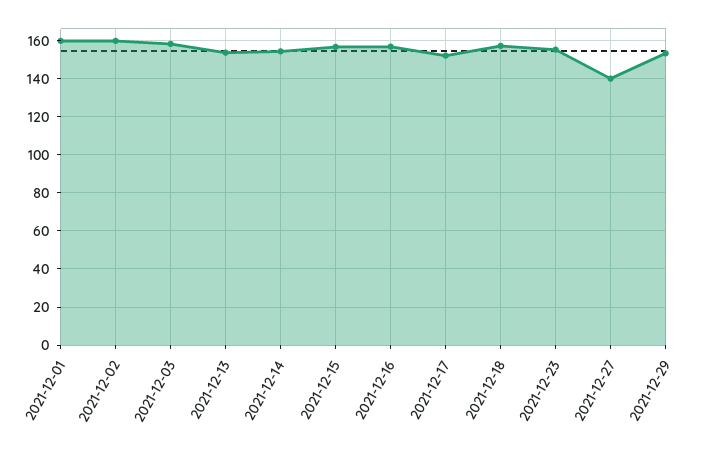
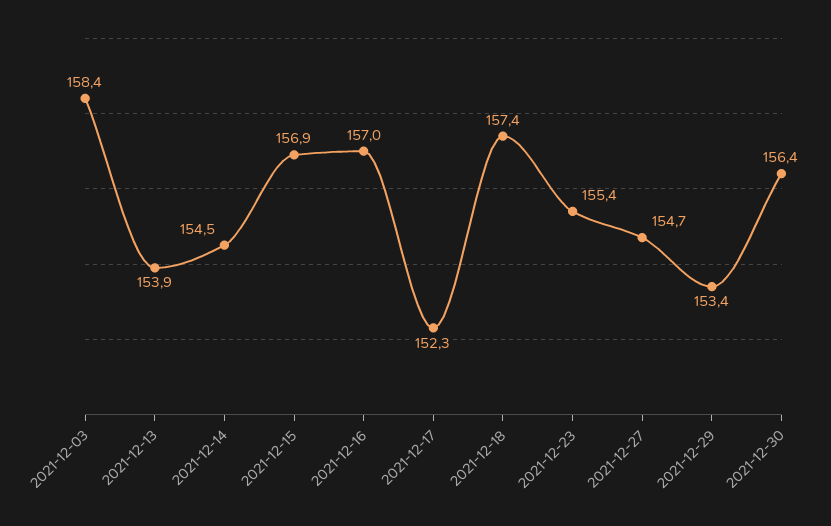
2021-12-01: 160 -> none
2021-12-02: 160 -> none
2021-12-27: 140 -> 154.7
2021-12-30: none -> 156.4

